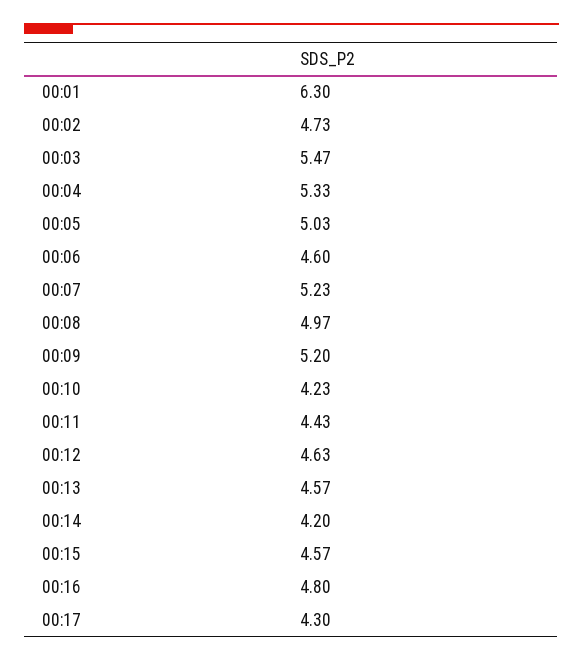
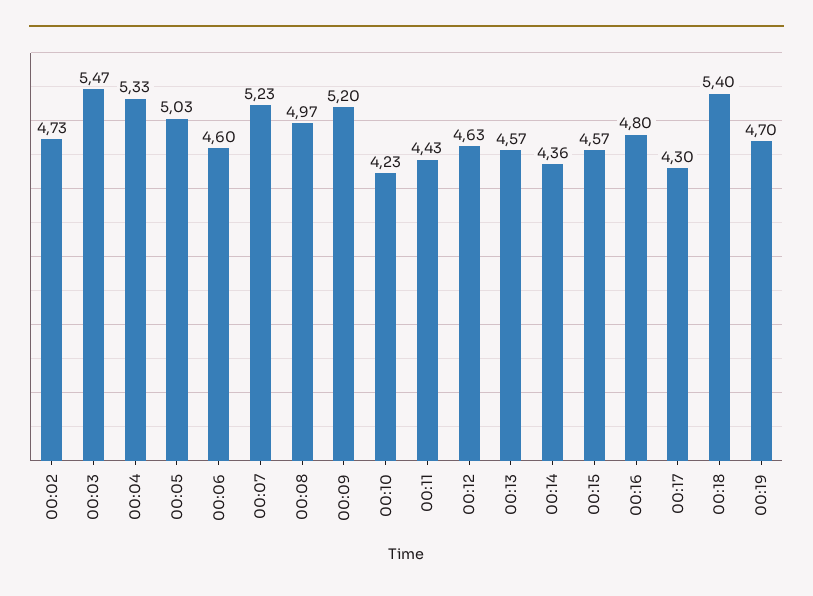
00:01: 6.3 -> none
00:14: 4.2 -> 4.36
00:18: none -> 5.4
00:19: none -> 4.7

